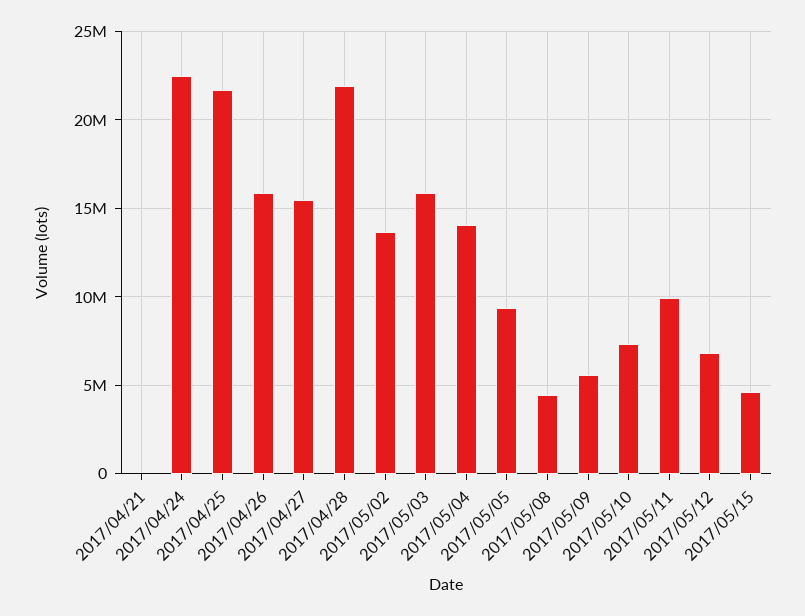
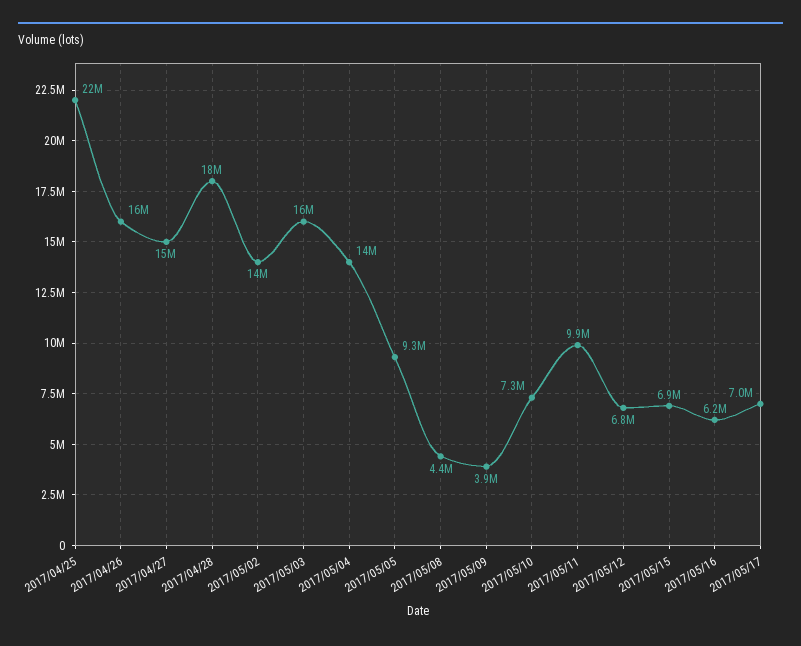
2017/04/21: 0 -> none
2017/04/24: 22500000 -> none
2017/04/28: 22000000 -> 18000000
2017/05/09: 5500000 -> 3900000
2017/05/15: 4500000 -> 6900000
2017/05/16: none -> 6200000
2017/05/17: none -> 7000000

